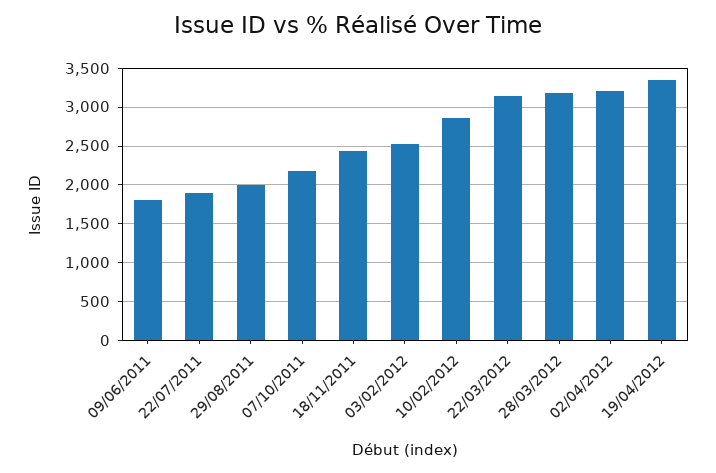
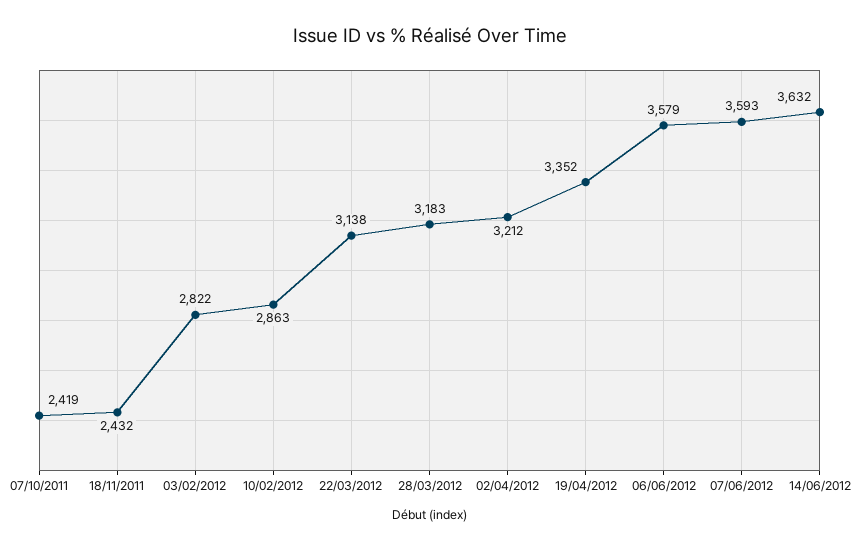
09/06/2011: 1800 -> none
22/07/2011: 1900 -> none
29/08/2011: 2000 -> none
07/10/2011: 2200 -> 2419
03/02/2012: 2500 -> 2822
06/06/2012: none -> 3579
07/06/2012: none -> 3593
14/06/2012: none -> 3632

